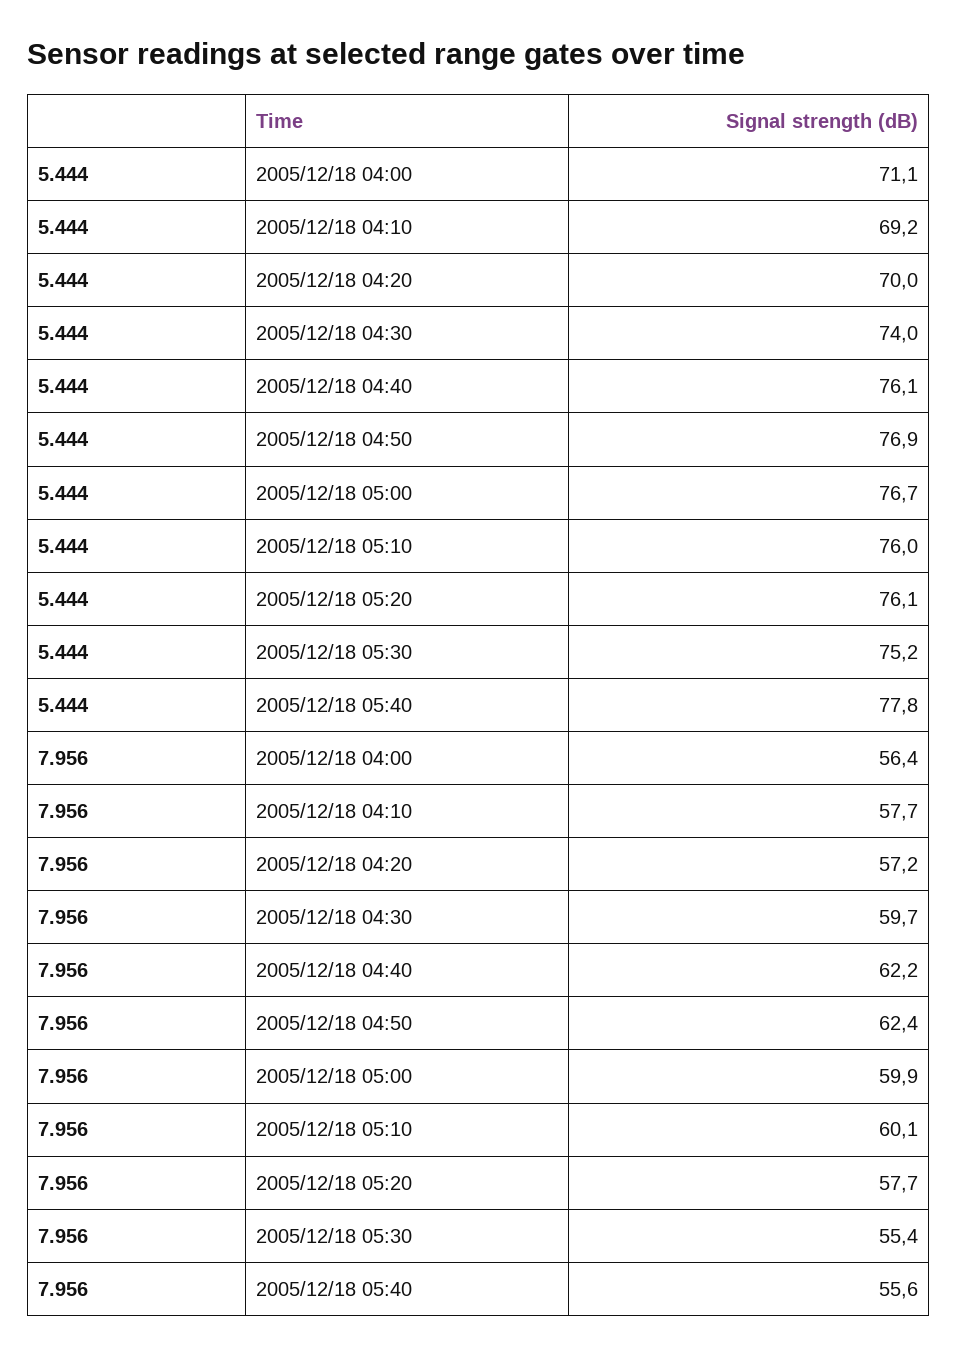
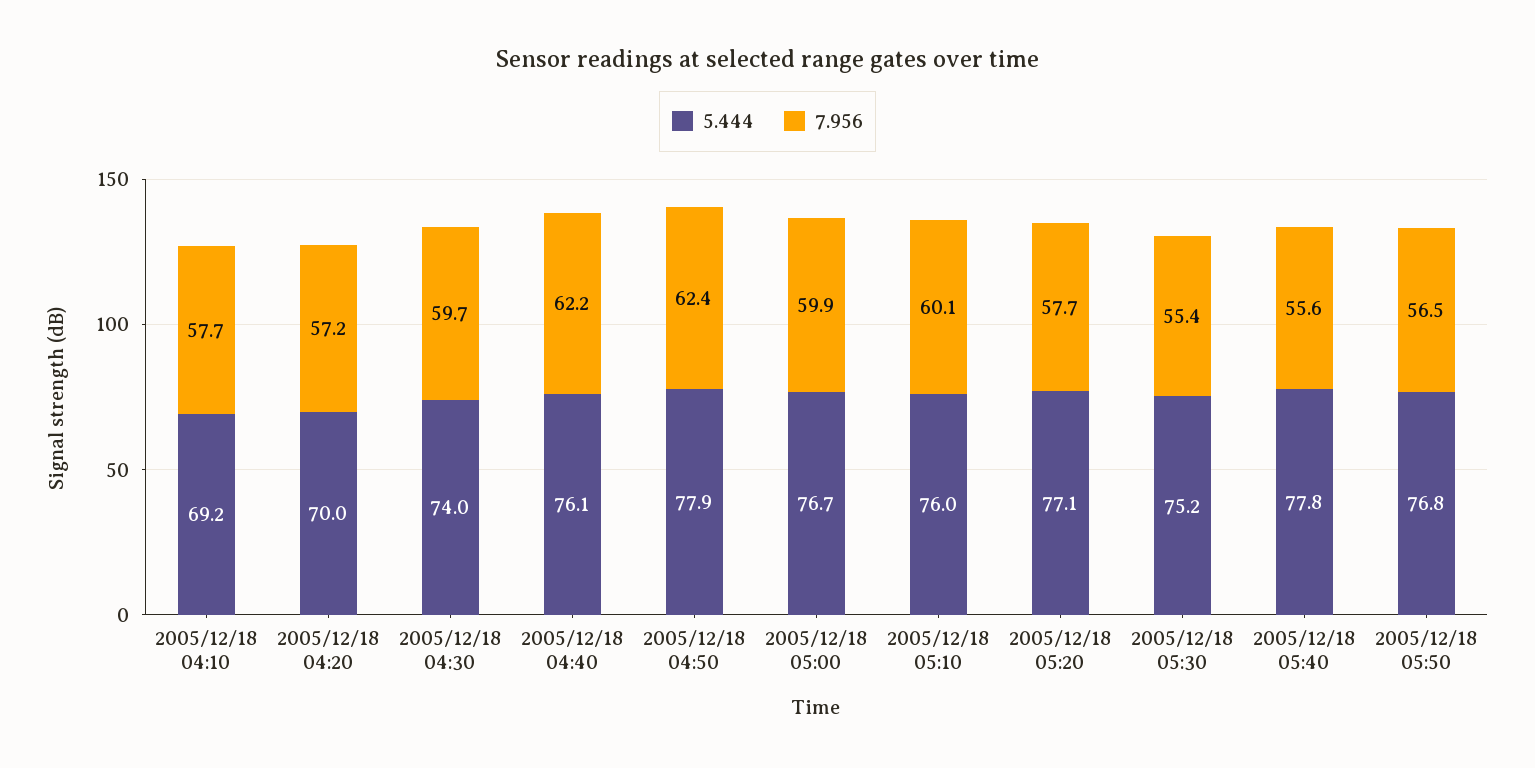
5.444, 2005/12/18 04:00: 71.1 -> none
5.444, 2005/12/18 04:50: 76.9 -> 77.9
5.444, 2005/12/18 05:20: 76.1 -> 77.1
7.956, 2005/12/18 04:00: 56.4 -> none
5.444, 2005/12/18 05:50: none -> 76.8
7.956, 2005/12/18 05:50: none -> 56.5

